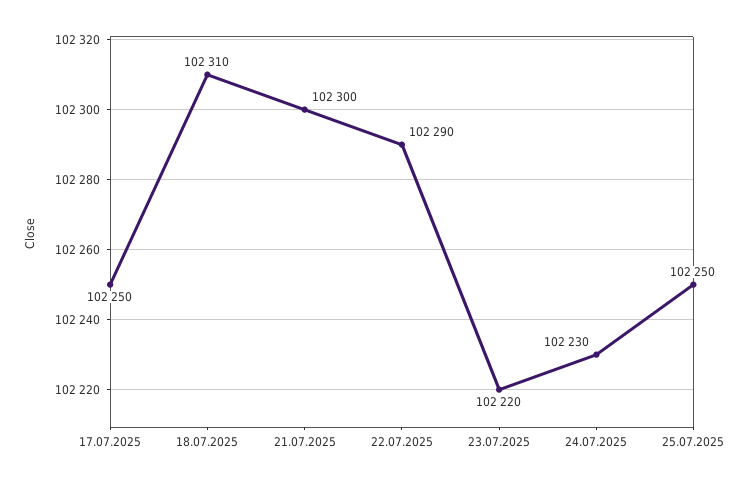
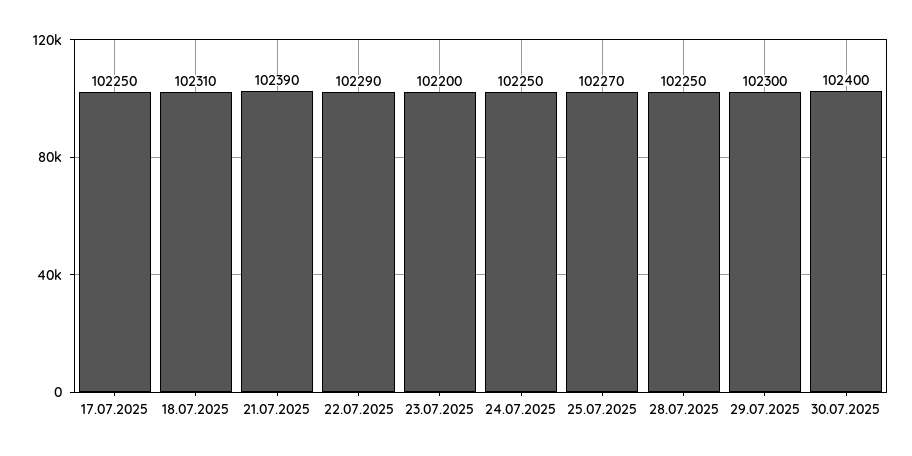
21.07.2025: 102300 -> 102390
23.07.2025: 102220 -> 102200
24.07.2025: 102230 -> 102250
25.07.2025: 102250 -> 102270
28.07.2025: none -> 102250
29.07.2025: none -> 102300
30.07.2025: none -> 102400

